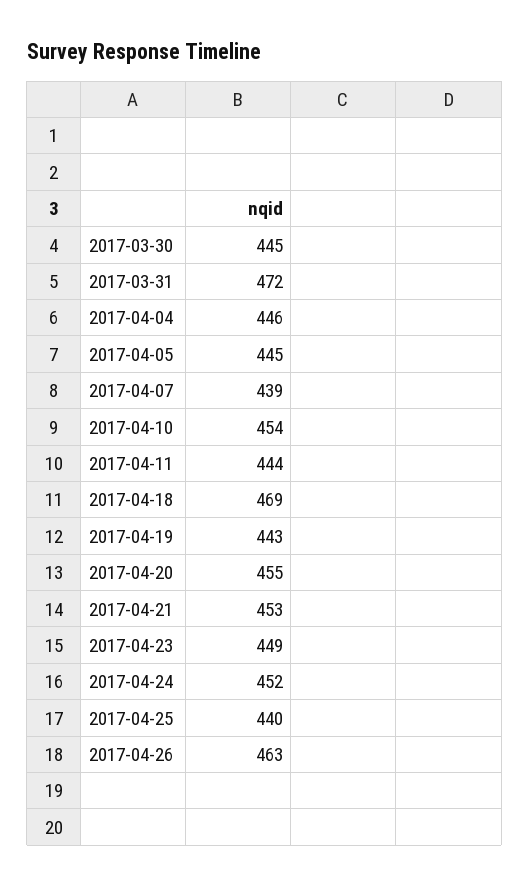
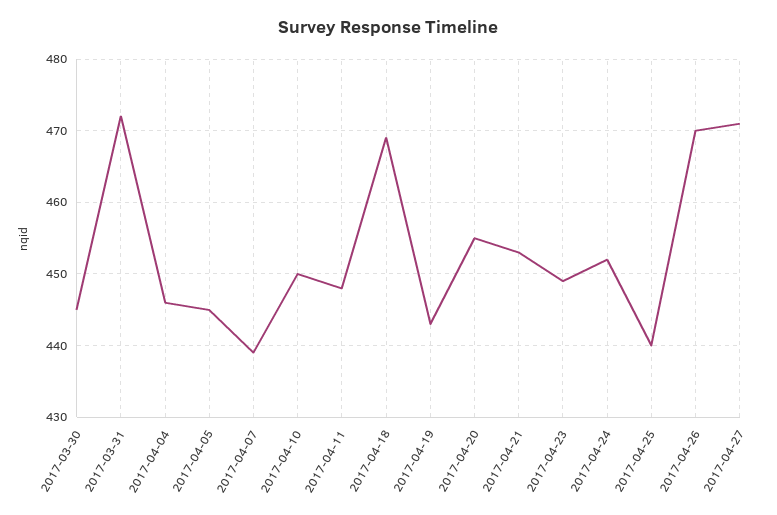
2017-04-10: 454 -> 450
2017-04-11: 444 -> 448
2017-04-26: 463 -> 470
2017-04-27: none -> 471

